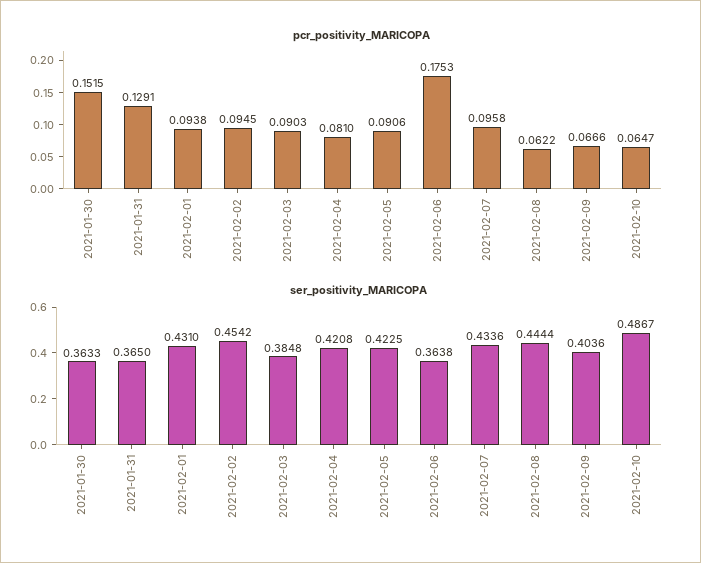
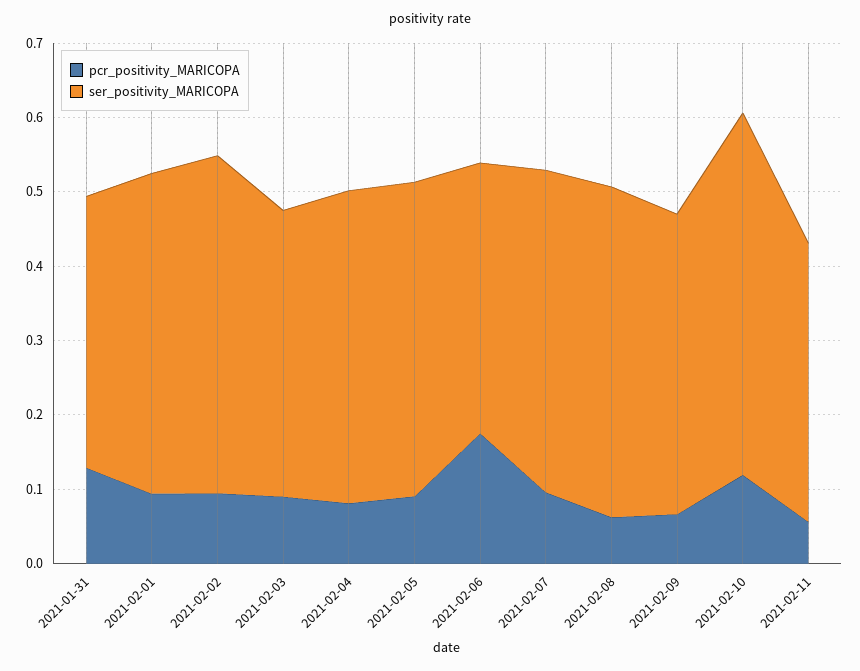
pcr_positivity_MARICOPA, 2021-01-30: 0.1515 -> none
pcr_positivity_MARICOPA, 2021-02-10: 0.0647 -> 0.12
ser_positivity_MARICOPA, 2021-01-30: 0.3633 -> none
pcr_positivity_MARICOPA, 2021-02-11: none -> 0.06
ser_positivity_MARICOPA, 2021-02-11: none -> 0.38

